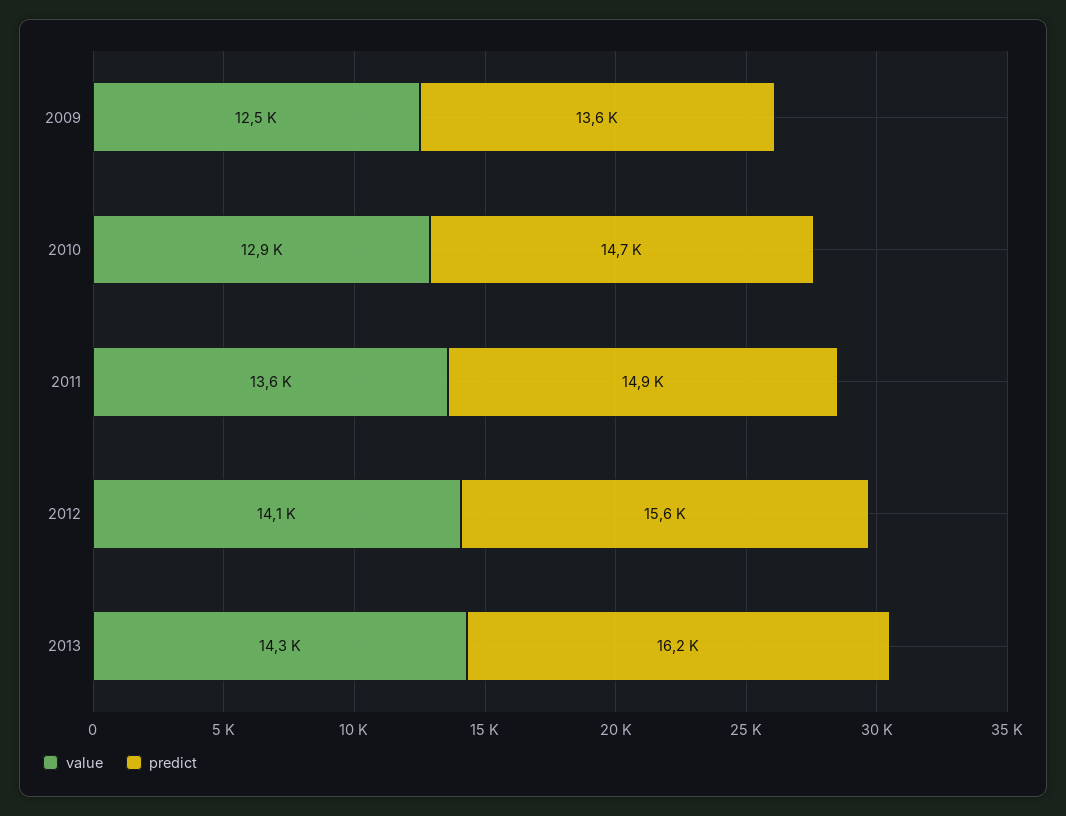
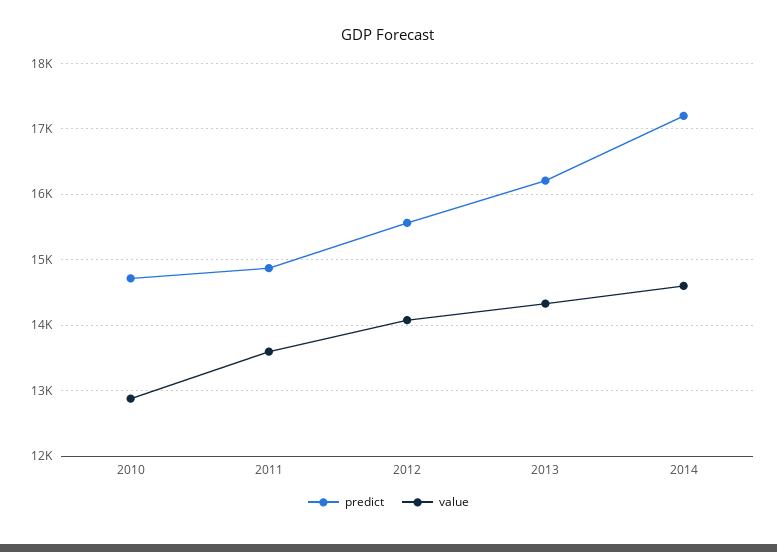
value, 2009: 12500 -> none
predict, 2009: 13600 -> none
predict, 2014: none -> 17200
value, 2014: none -> 14600

